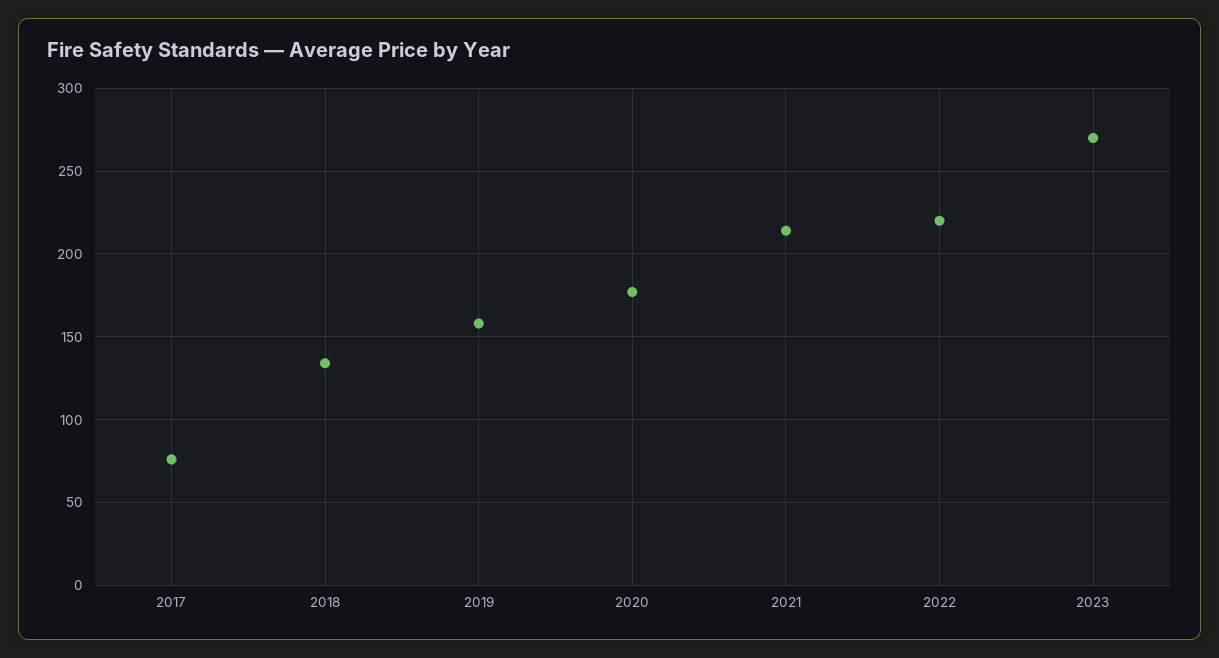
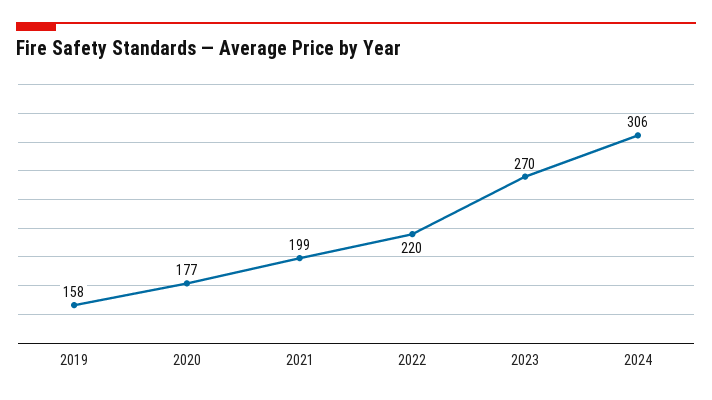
2017: 75 -> none
2018: 135 -> none
2021: 215 -> 199
2024: none -> 306

